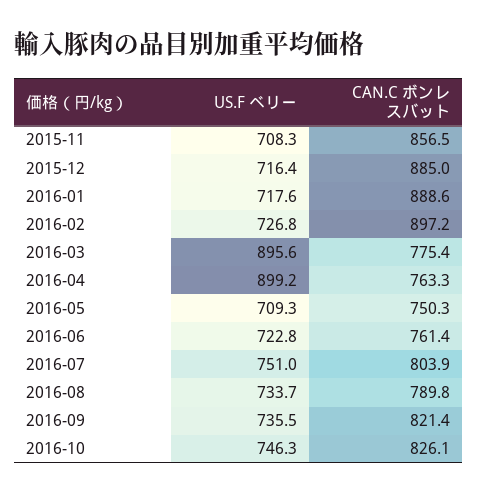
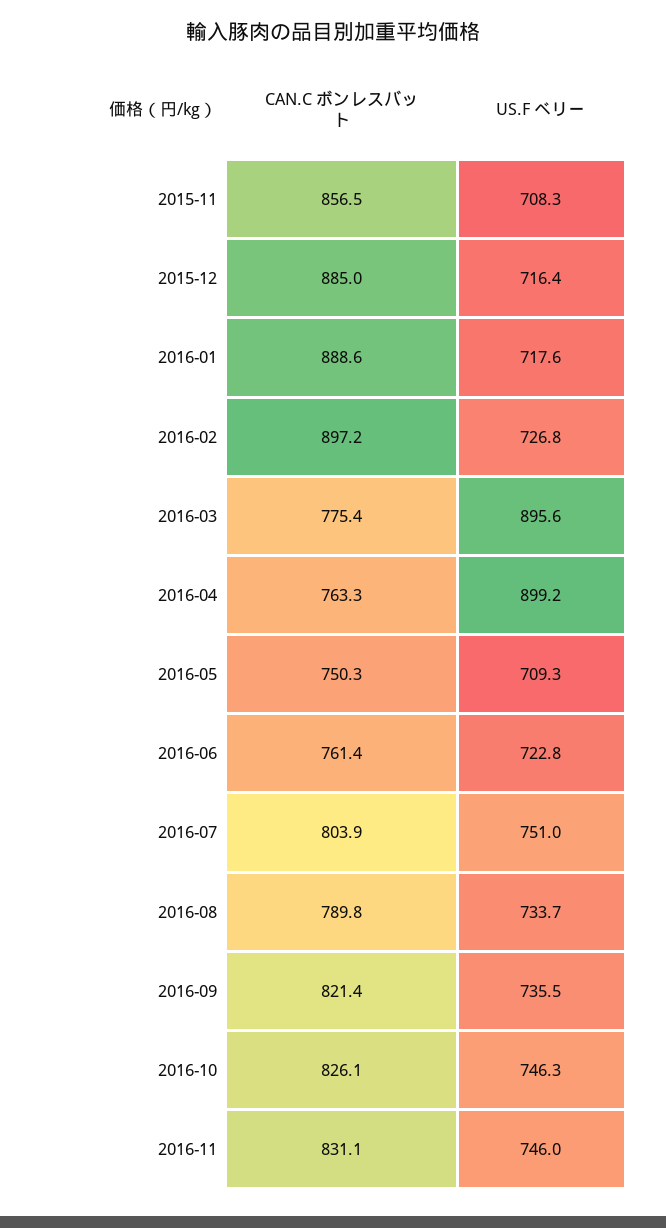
CAN.C ボンレスバット, 2016-11: none -> 831.1
US.F ベリー, 2016-11: none -> 746

